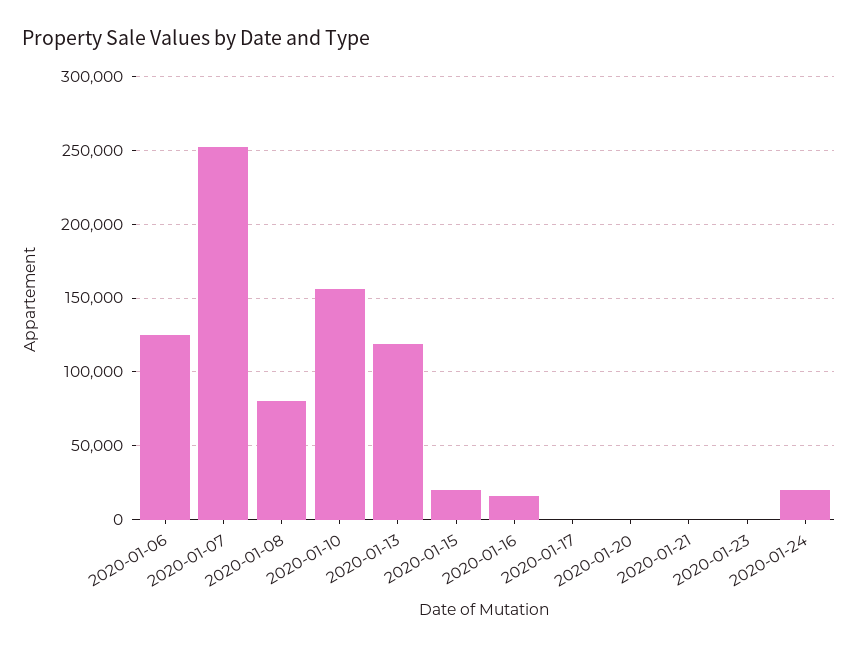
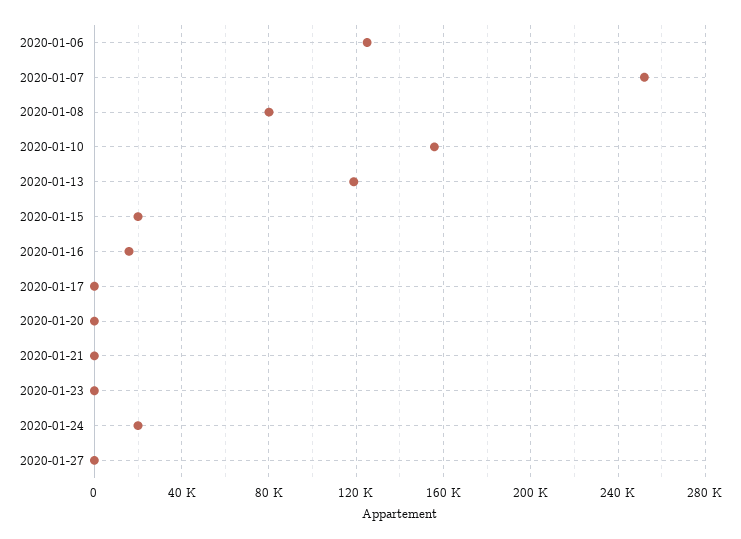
2020-01-27: none -> 0

